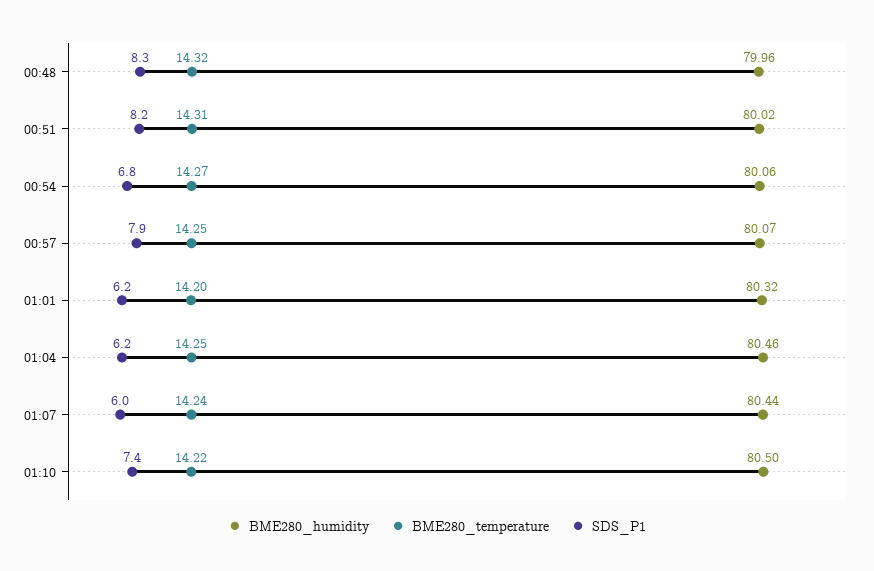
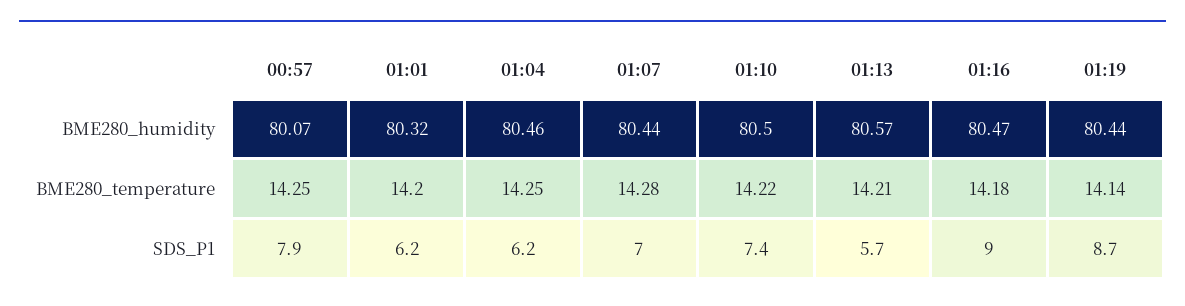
BME280_humidity, 00:48: 79.96 -> none
BME280_temperature, 00:48: 14.32 -> none
SDS_P1, 00:48: 8.3 -> none
BME280_humidity, 00:51: 80.02 -> none
BME280_temperature, 00:51: 14.31 -> none
SDS_P1, 00:51: 8.2 -> none
BME280_humidity, 00:54: 80.06 -> none
BME280_temperature, 00:54: 14.27 -> none
SDS_P1, 00:54: 6.8 -> none
BME280_temperature, 01:07: 14.24 -> 14.28
SDS_P1, 01:07: 6 -> 7
BME280_humidity, 01:13: none -> 80.57
BME280_humidity, 01:16: none -> 80.47
BME280_humidity, 01:19: none -> 80.44
BME280_temperature, 01:13: none -> 14.21
BME280_temperature, 01:16: none -> 14.18
BME280_temperature, 01:19: none -> 14.14
SDS_P1, 01:13: none -> 5.7
SDS_P1, 01:16: none -> 9
SDS_P1, 01:19: none -> 8.7

